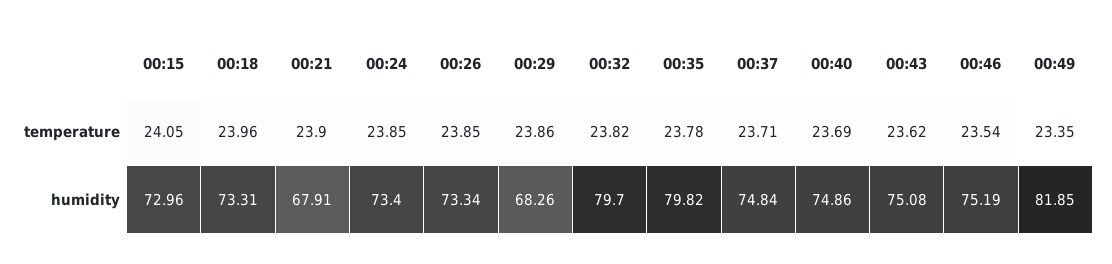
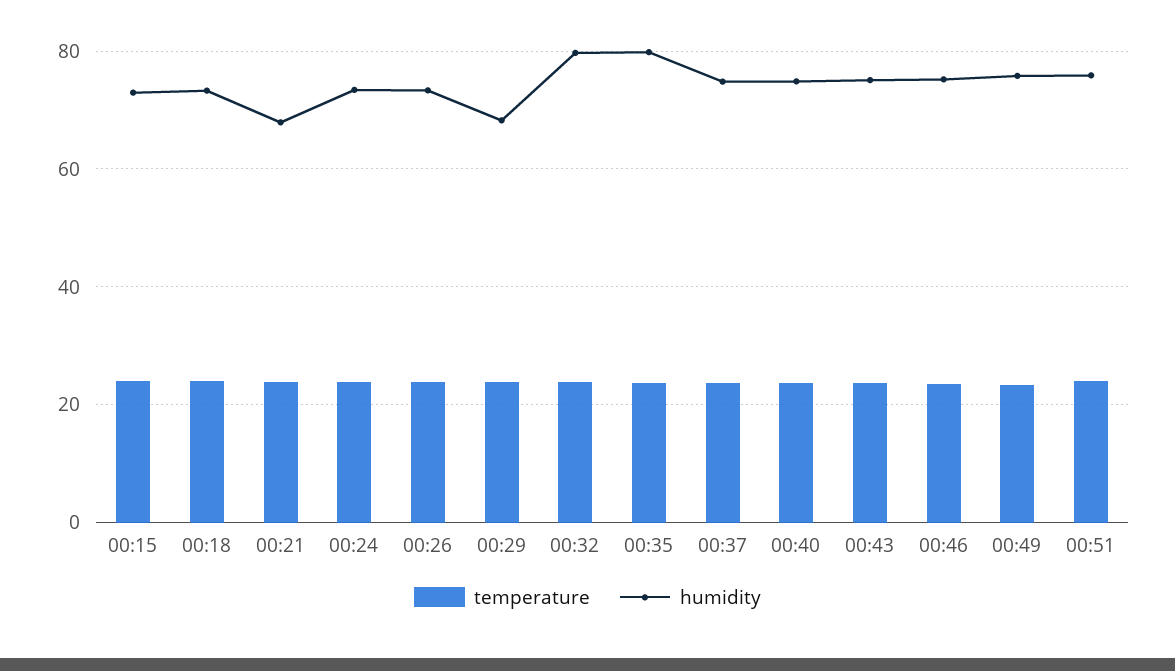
humidity, 00:49: 81.85 -> 76
temperature, 00:51: none -> 24
humidity, 00:51: none -> 76

